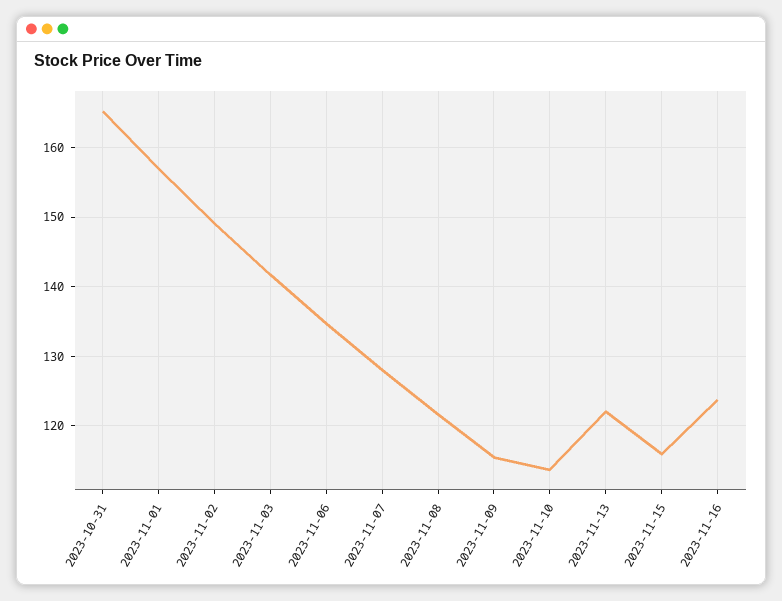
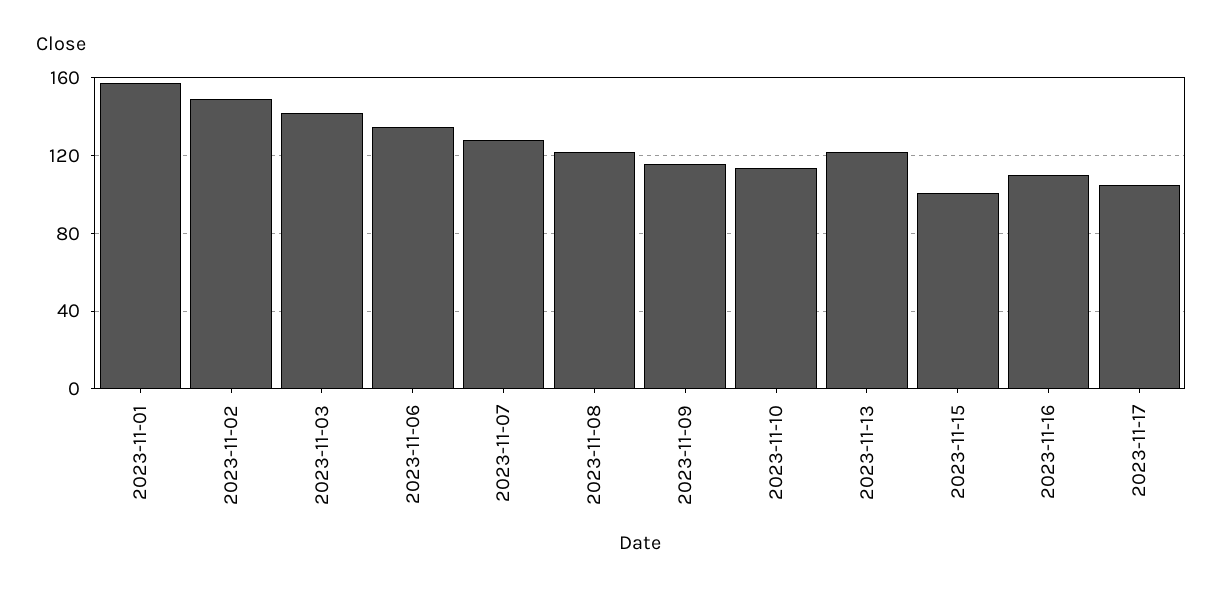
2023-10-31: 165 -> none
2023-11-15: 116 -> 100
2023-11-16: 124 -> 110
2023-11-17: none -> 105

